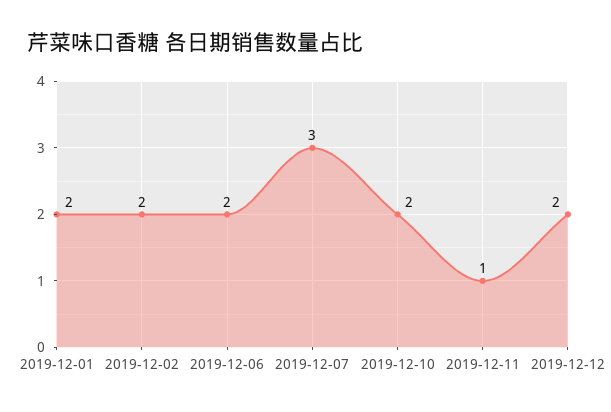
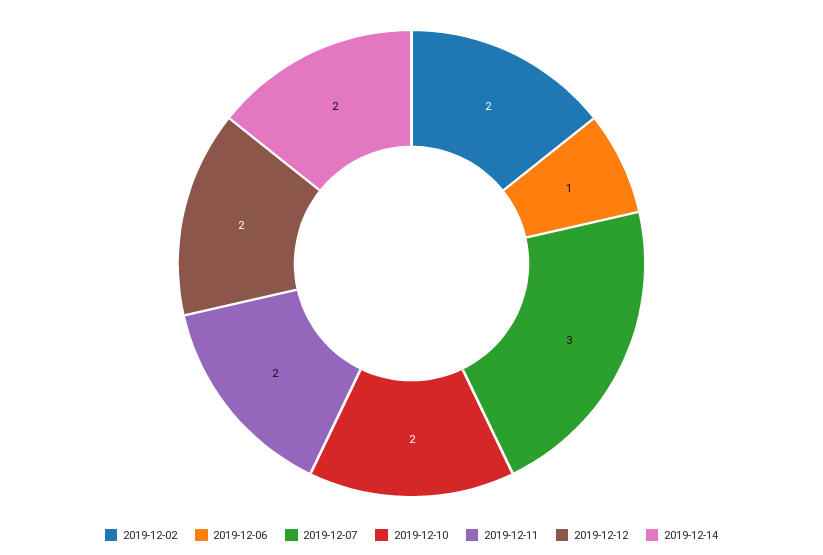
2019-12-01: 2 -> none
2019-12-06: 2 -> 1
2019-12-11: 1 -> 2
2019-12-14: none -> 2

